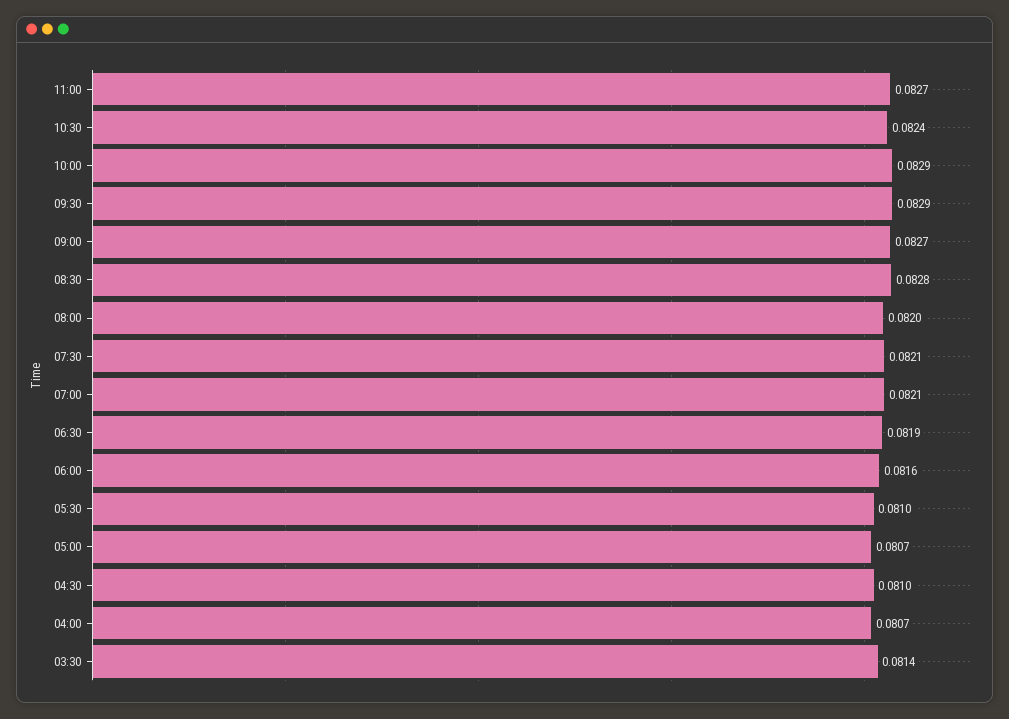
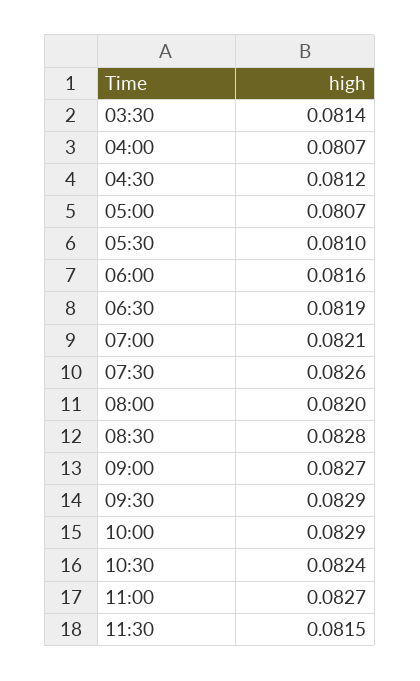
07:30: 0.0821 -> 0.0826
04:30: 0.081 -> 0.0812
11:30: none -> 0.0815

